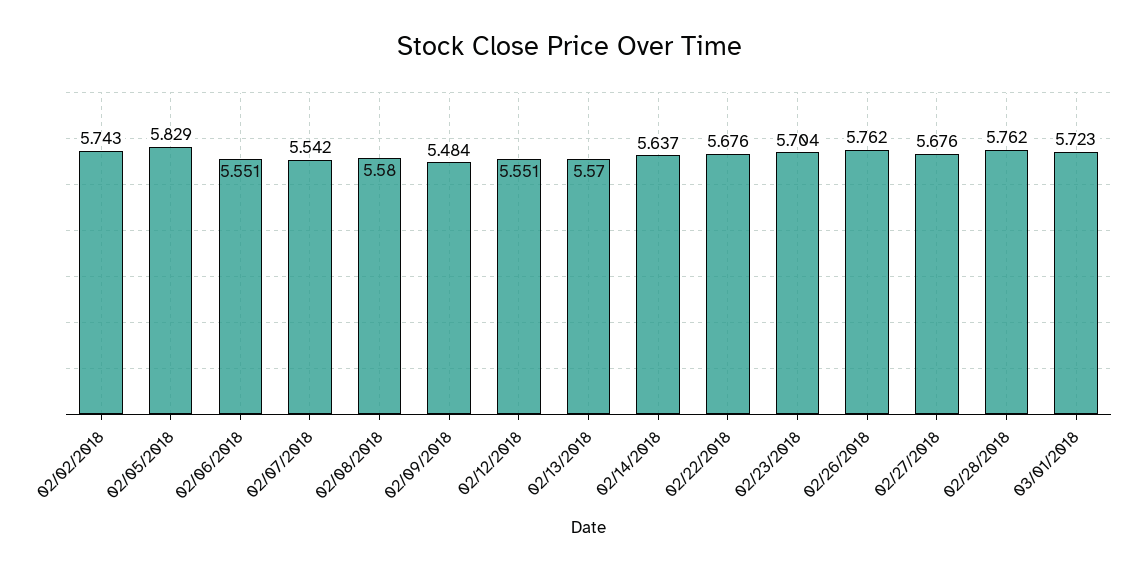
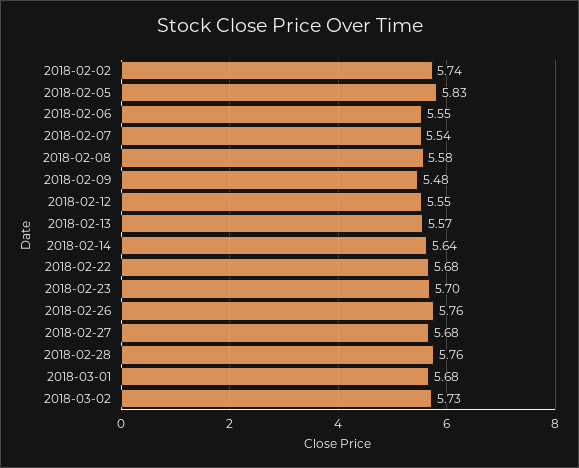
03/01/2018: 5.723 -> 5.68
2018-03-02: none -> 5.73

